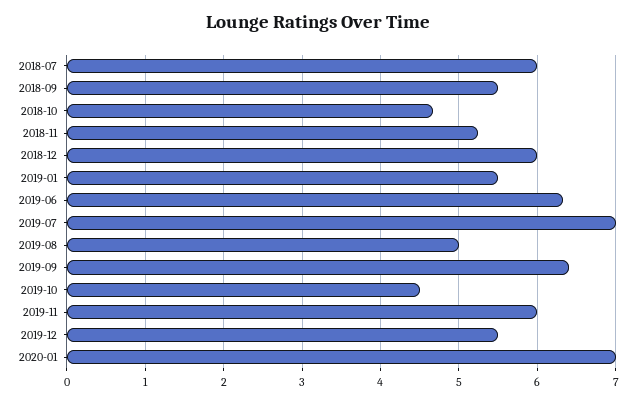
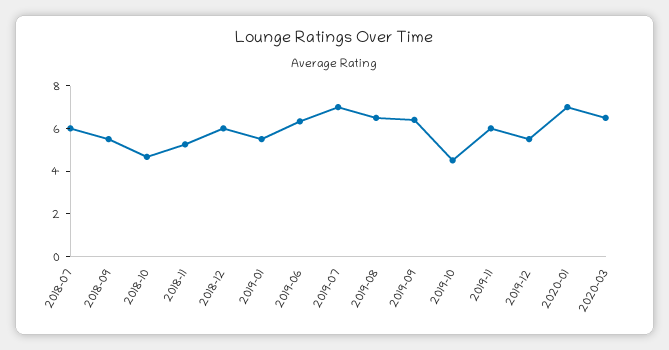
2019-08: 5 -> 6.5
2020-03: none -> 6.5

